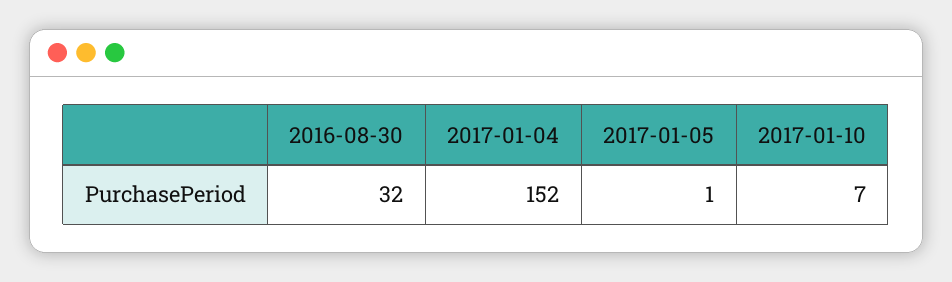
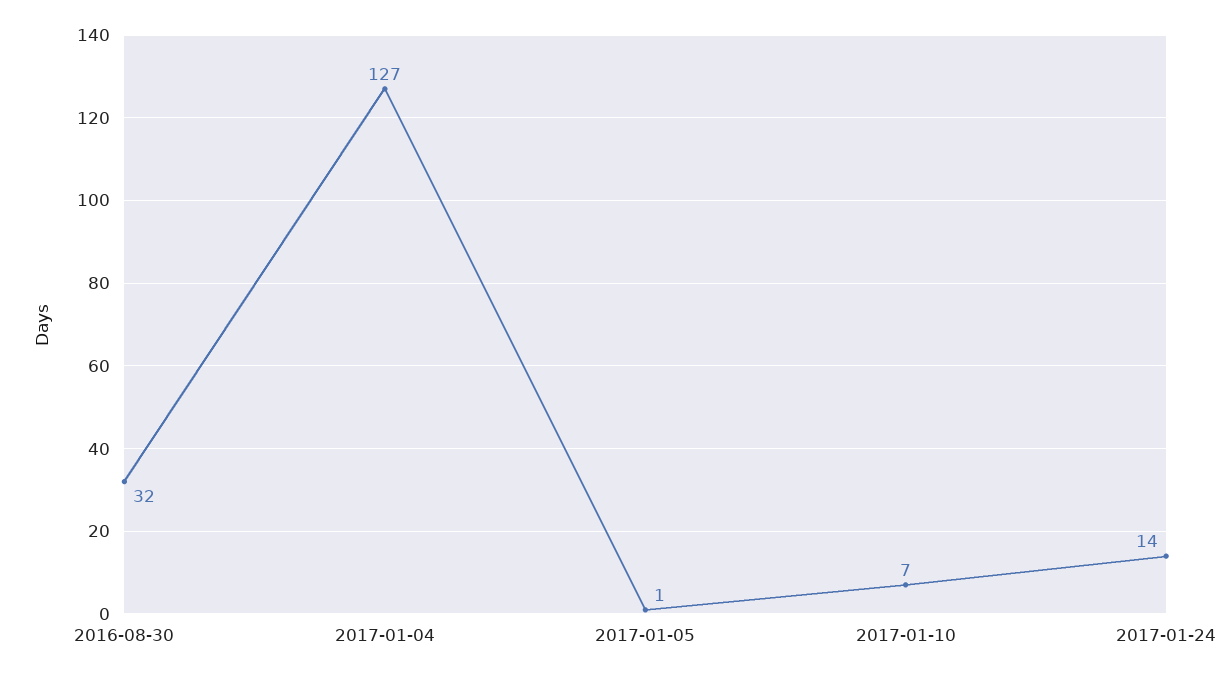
2017-01-04: 152 -> 127
2017-01-24: none -> 14

